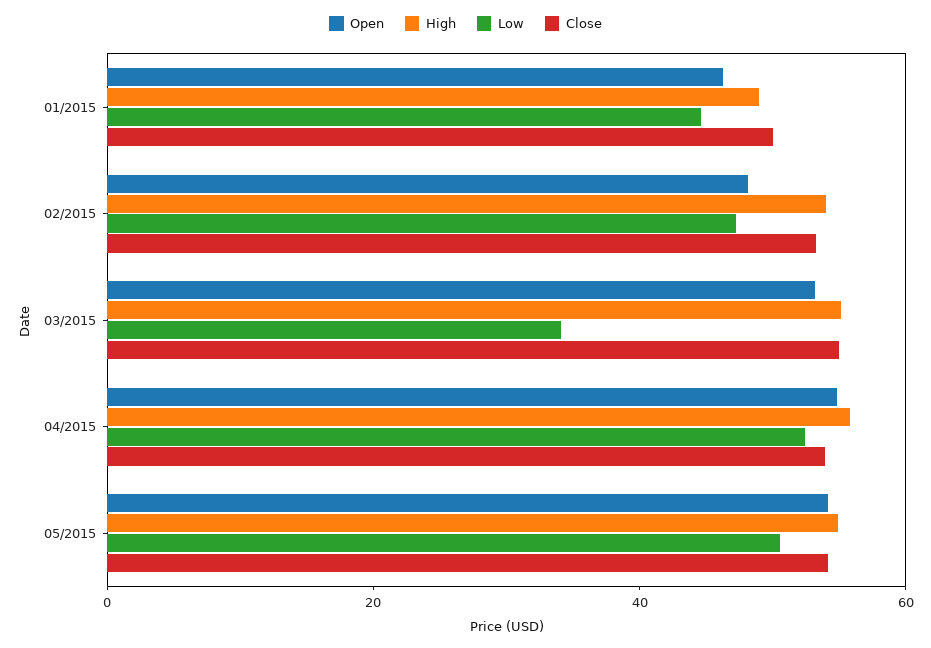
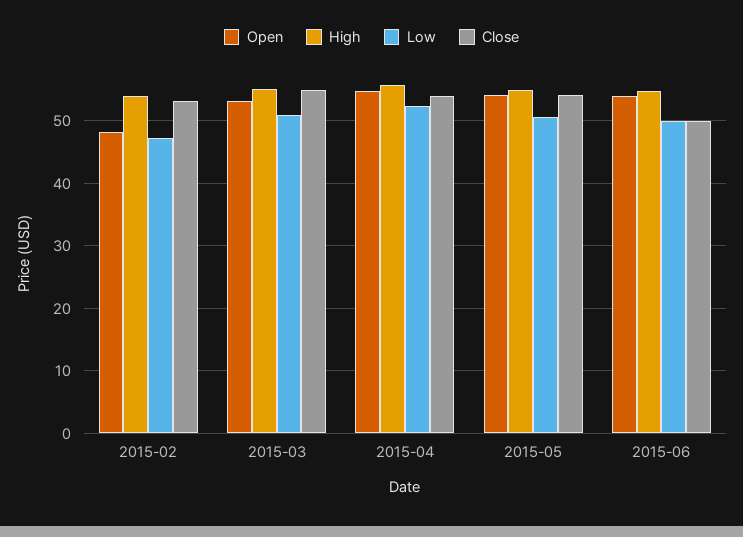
Open, 01/2015: 45 -> none
High, 01/2015: 50 -> none
Low, 01/2015: 45 -> none
Close, 01/2015: 50 -> none
Low, 03/2015: 35 -> 51
Open, 2015-06: none -> 54
High, 2015-06: none -> 55
Low, 2015-06: none -> 50
Close, 2015-06: none -> 50

